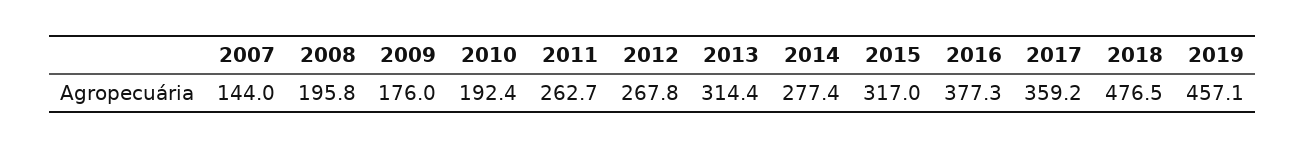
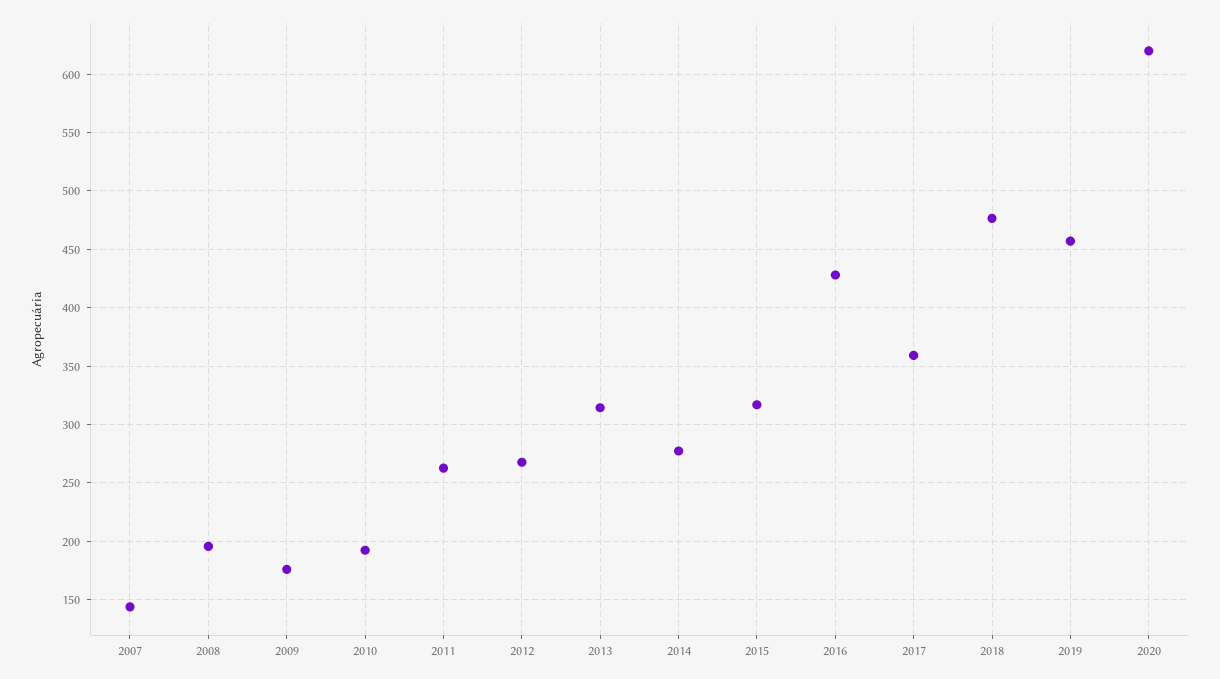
2016: 377.3 -> 430
2020: none -> 620

